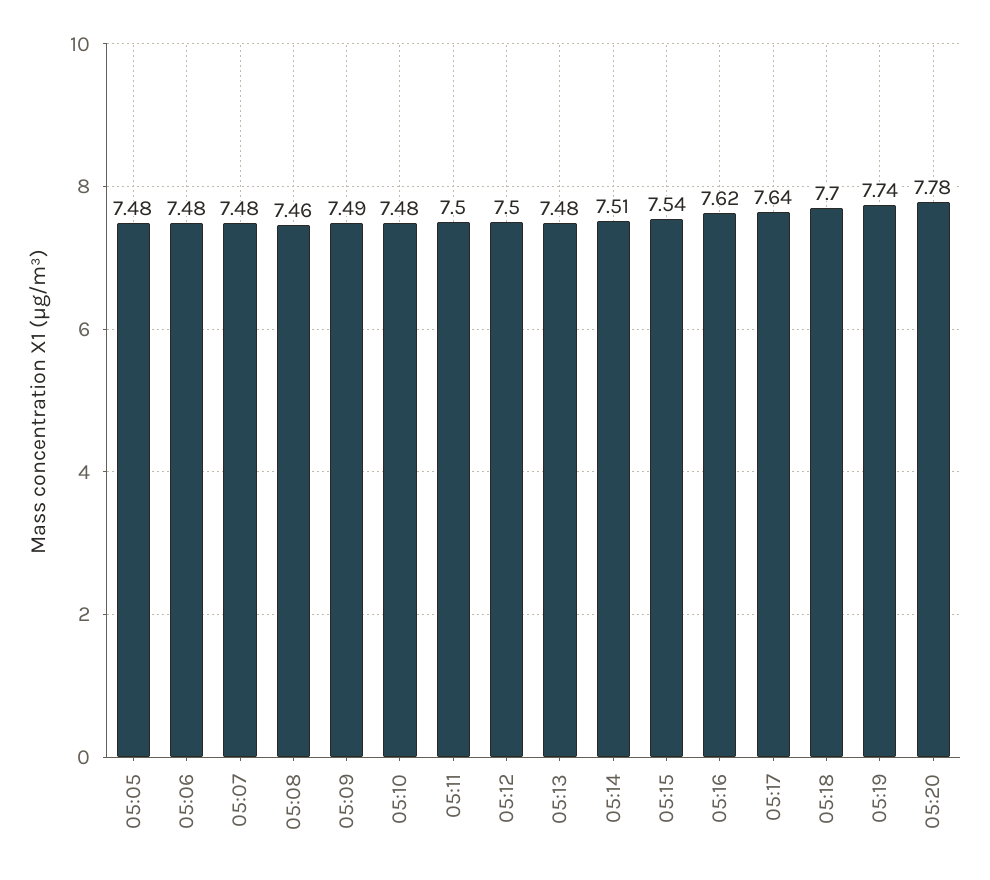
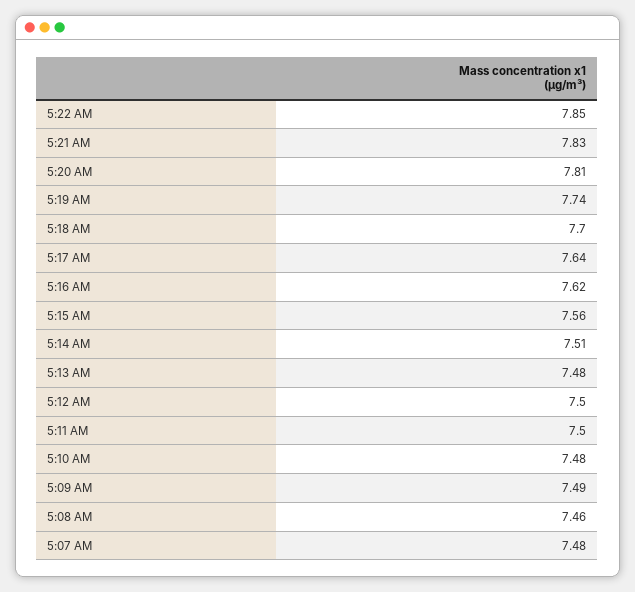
05:05: 7.48 -> none
05:06: 7.48 -> none
05:15: 7.54 -> 7.56
05:20: 7.78 -> 7.81
5:22 AM: none -> 7.85
5:21 AM: none -> 7.83

